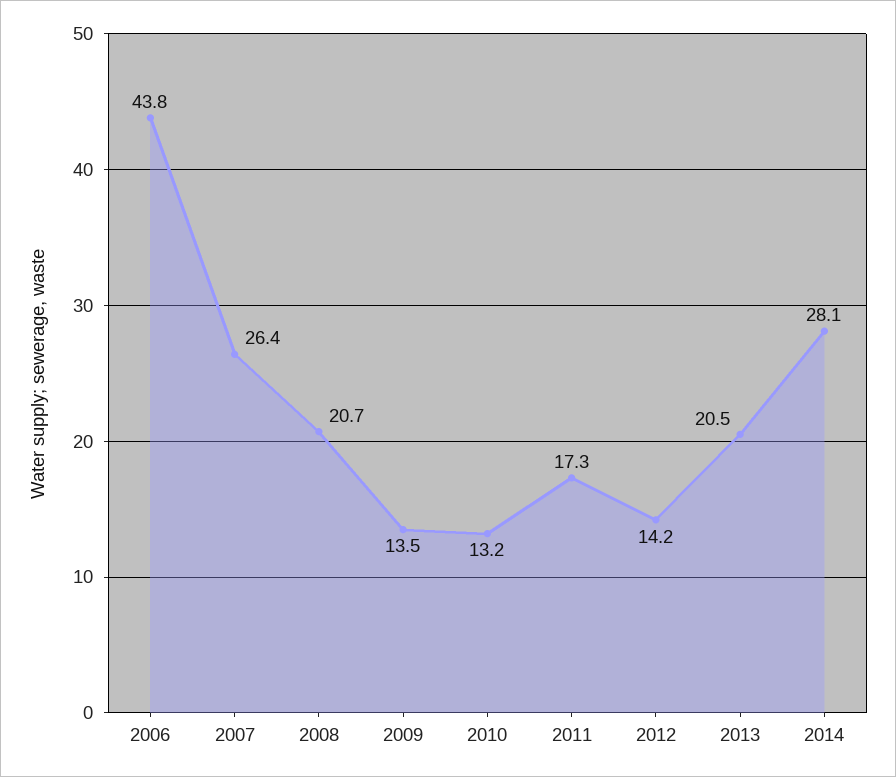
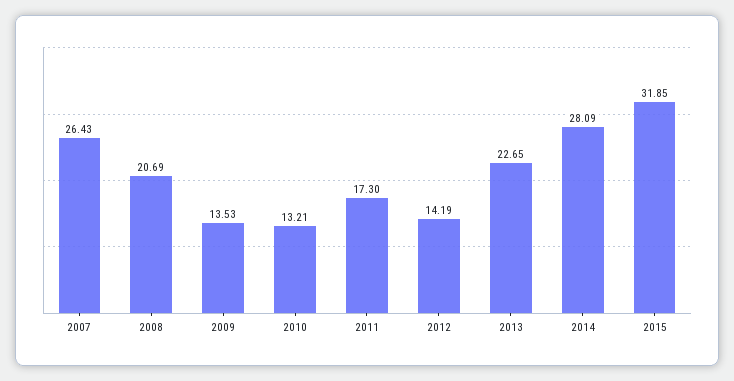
2006: 43.8 -> none
2013: 20.5 -> 22.65
2015: none -> 31.85

